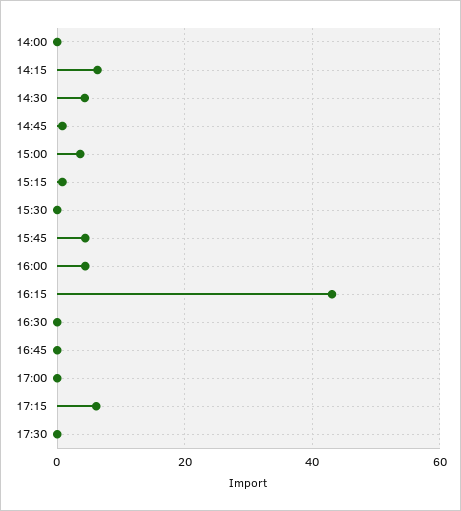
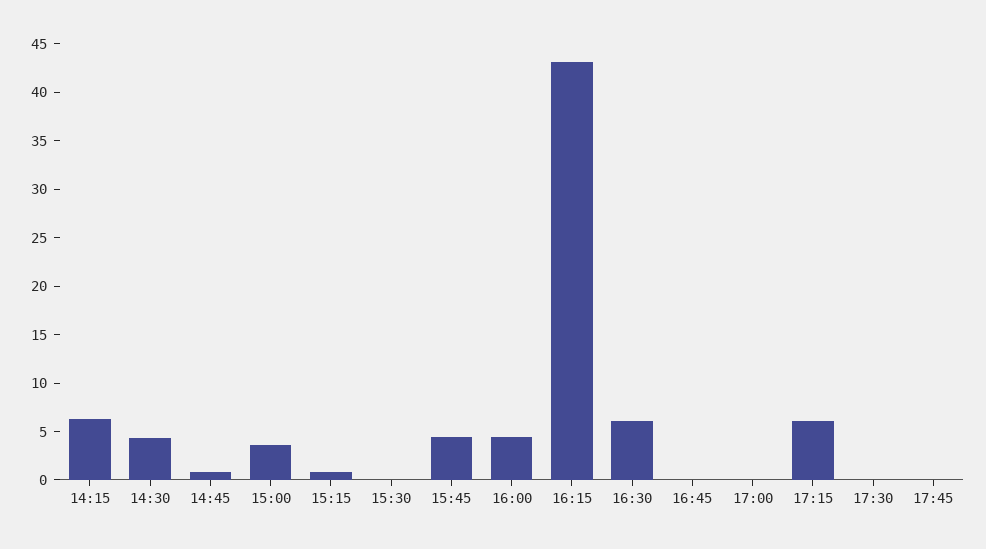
14:00: 0 -> none
16:30: 0 -> 6
17:45: none -> 0

